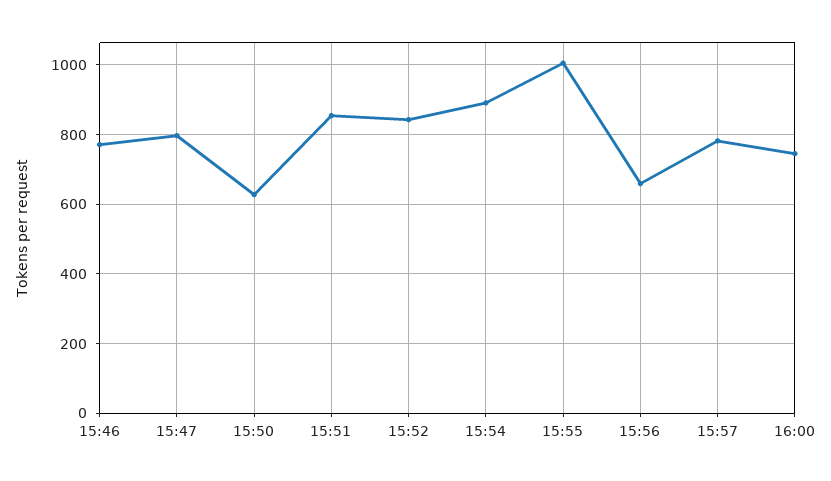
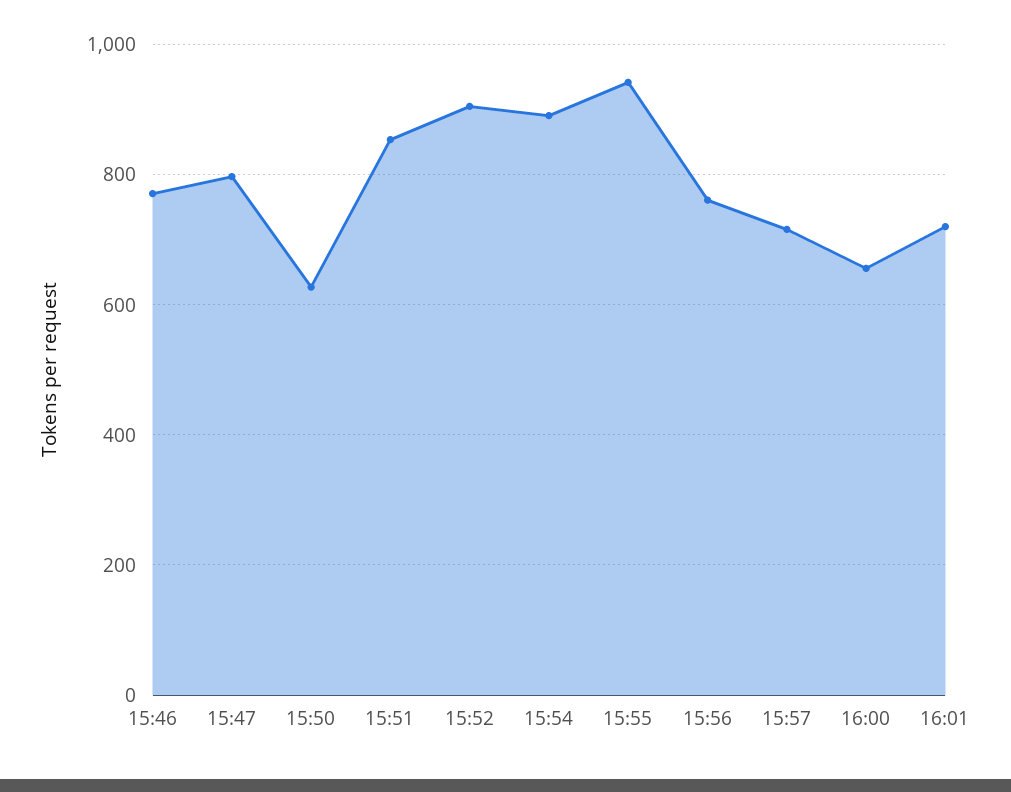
15:52: 840 -> 900
15:55: 1000 -> 940
15:56: 660 -> 760
15:57: 780 -> 720
16:00: 740 -> 660
16:01: none -> 720

